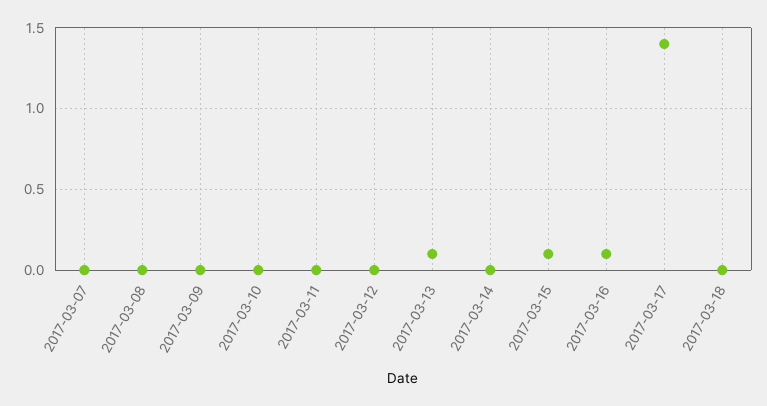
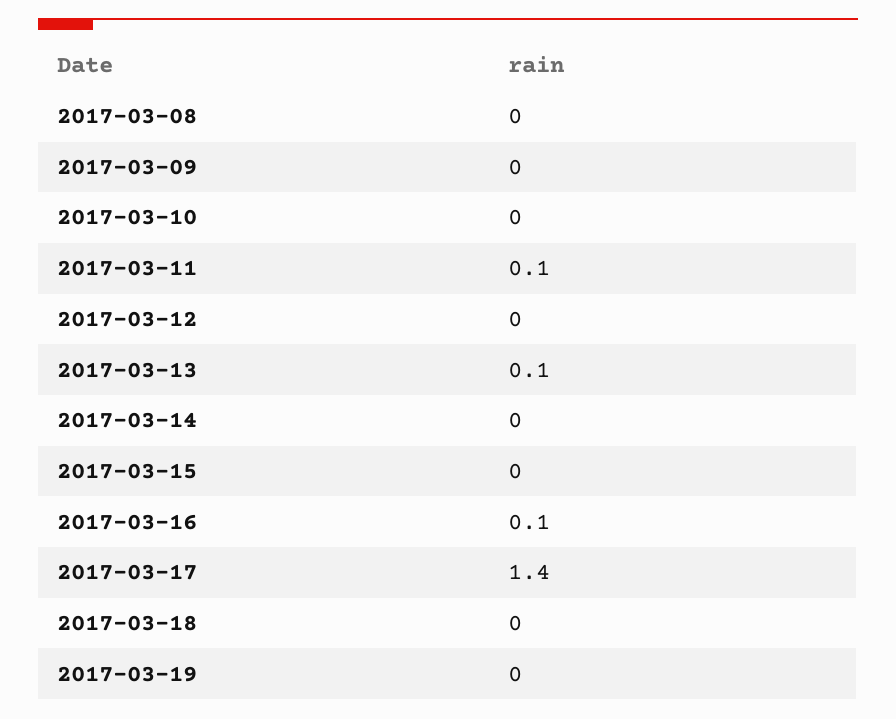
2017-03-07: 0 -> none
2017-03-11: 0 -> 0.1
2017-03-15: 0.1 -> 0
2017-03-19: none -> 0

